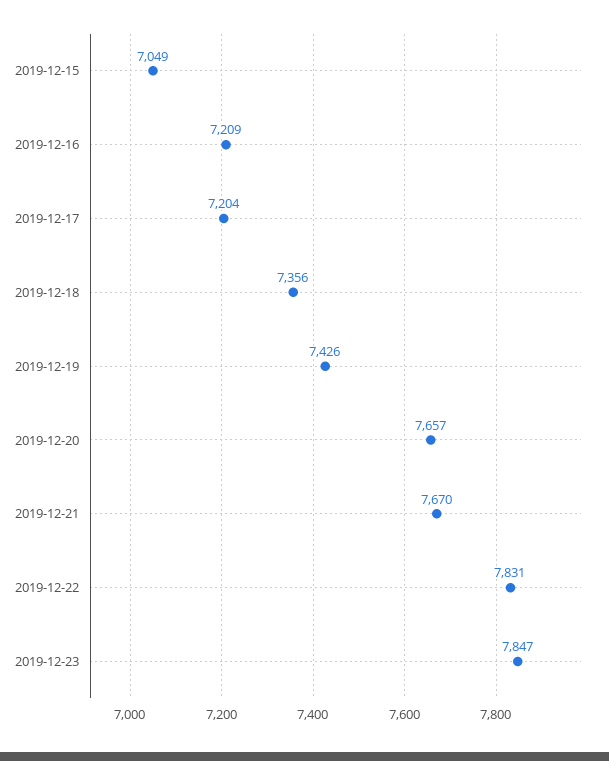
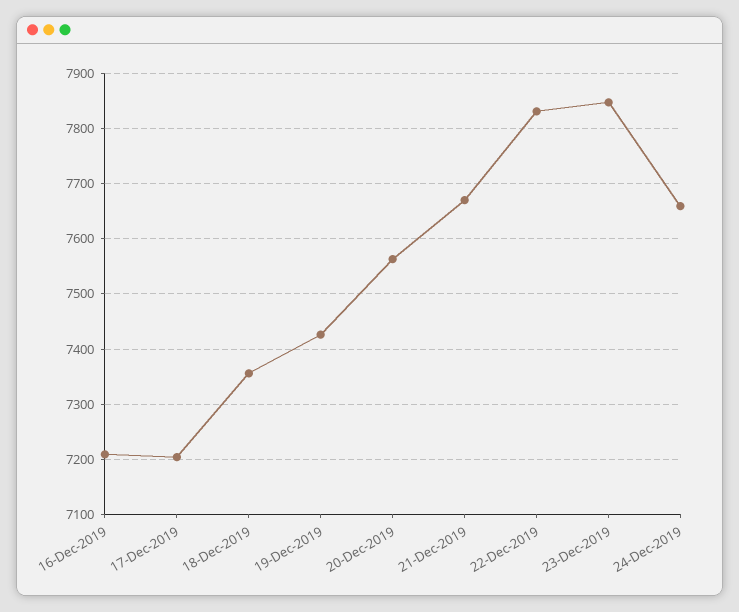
2019-12-15: 7049 -> none
2019-12-20: 7657 -> 7560
24-Dec-2019: none -> 7660

